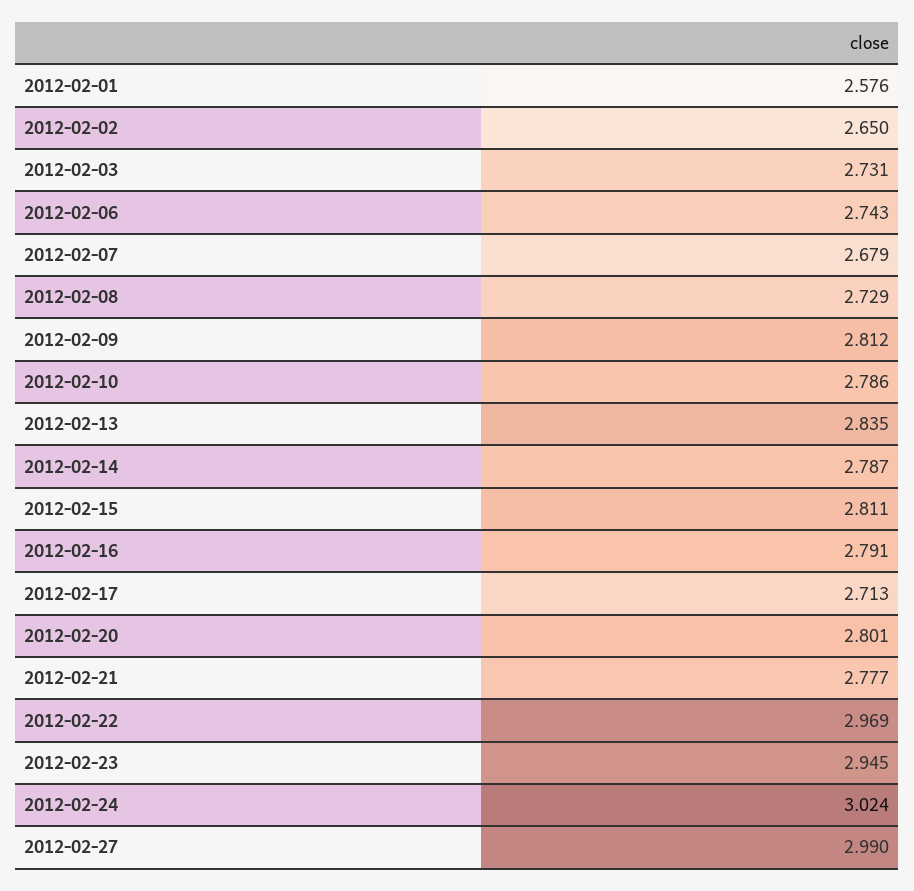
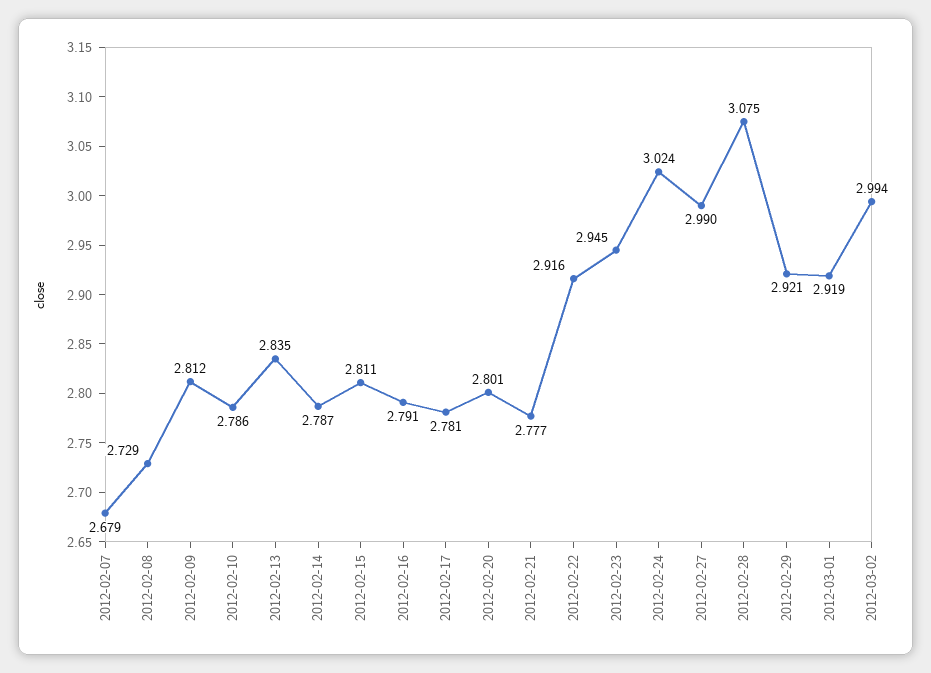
2012-02-01: 2.576 -> none
2012-02-02: 2.65 -> none
2012-02-03: 2.731 -> none
2012-02-06: 2.743 -> none
2012-02-17: 2.713 -> 2.781
2012-02-22: 2.969 -> 2.916
2012-02-28: none -> 3.075
2012-02-29: none -> 2.921
2012-03-01: none -> 2.919
2012-03-02: none -> 2.994

